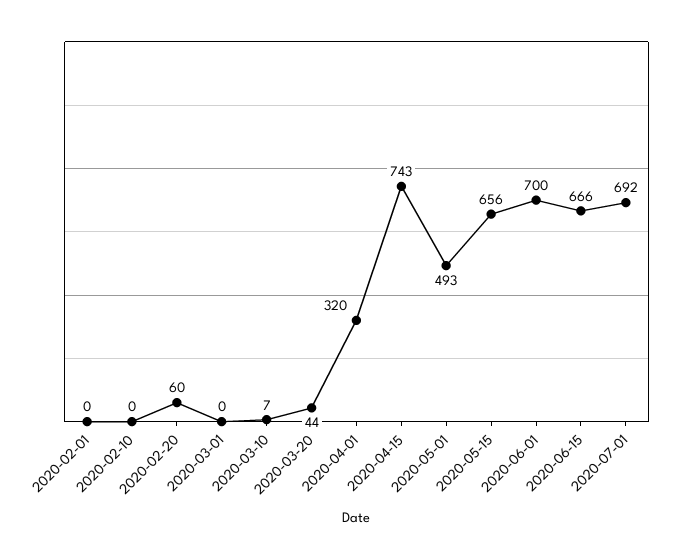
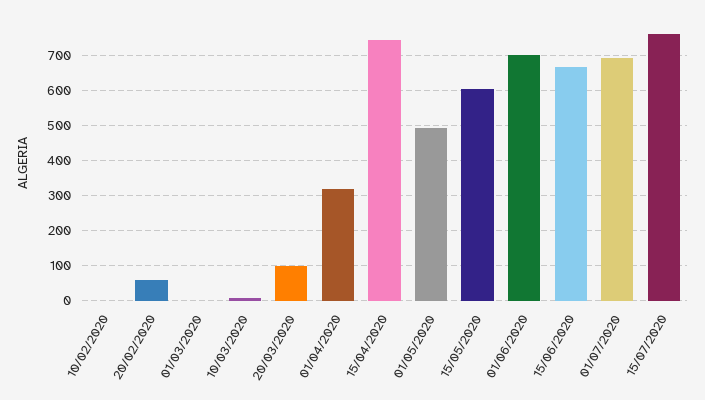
2020-02-01: 0 -> none
2020-03-20: 44 -> 100
2020-05-15: 656 -> 600
15/07/2020: none -> 760

